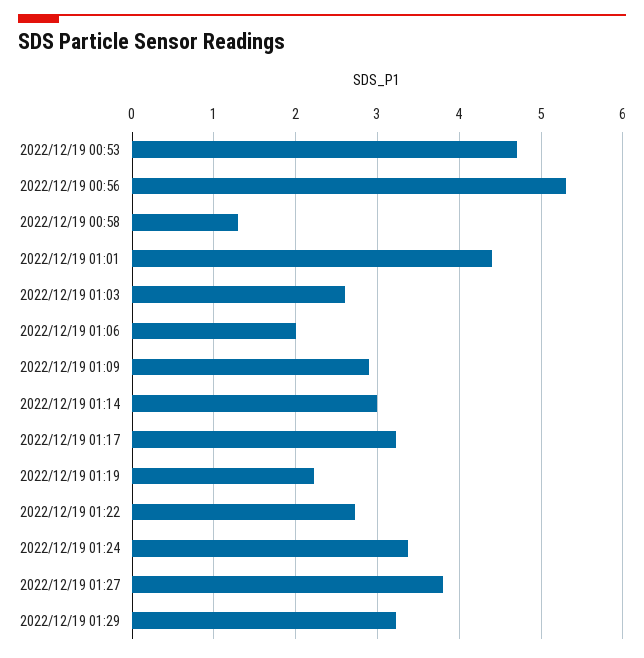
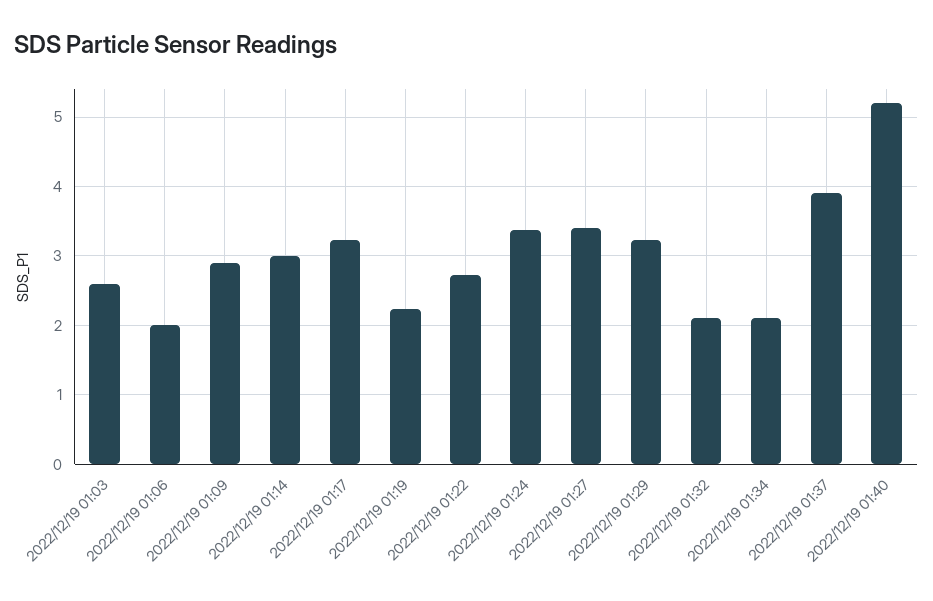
2022/12/19 00:53: 4.7 -> none
2022/12/19 00:56: 5.3 -> none
2022/12/19 00:58: 1.3 -> none
2022/12/19 01:01: 4.4 -> none
2022/12/19 01:27: 3.8 -> 3.4
2022/12/19 01:32: none -> 2.1
2022/12/19 01:34: none -> 2.1
2022/12/19 01:37: none -> 3.9
2022/12/19 01:40: none -> 5.2

